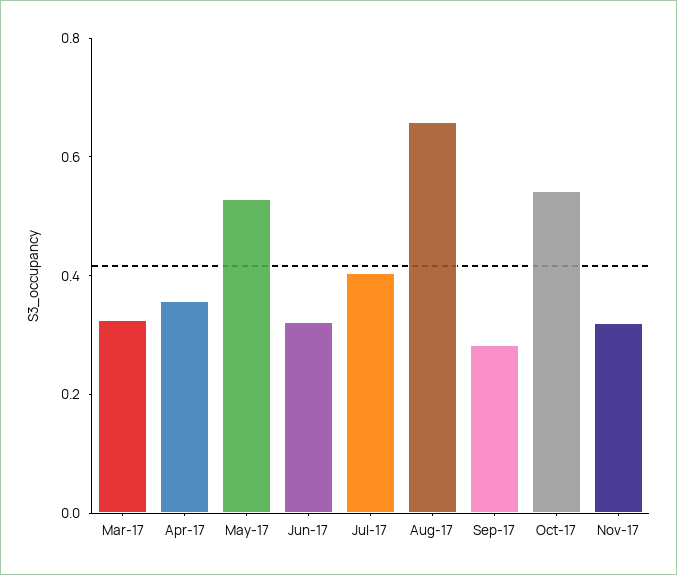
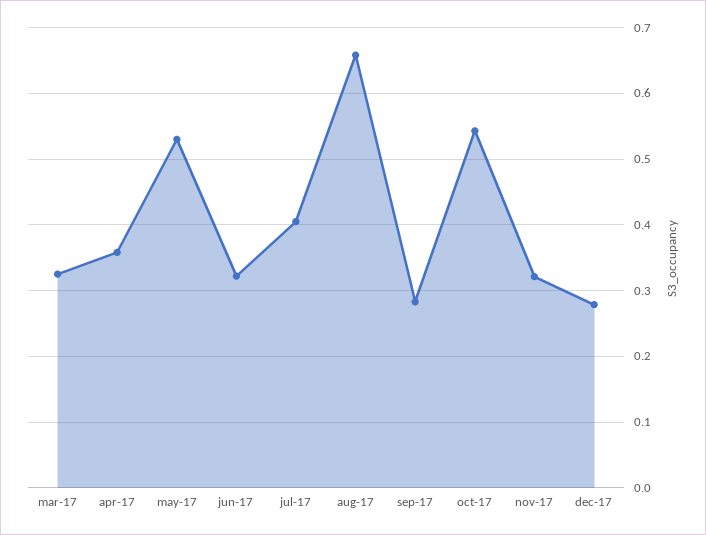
dec-17: none -> 0.28

